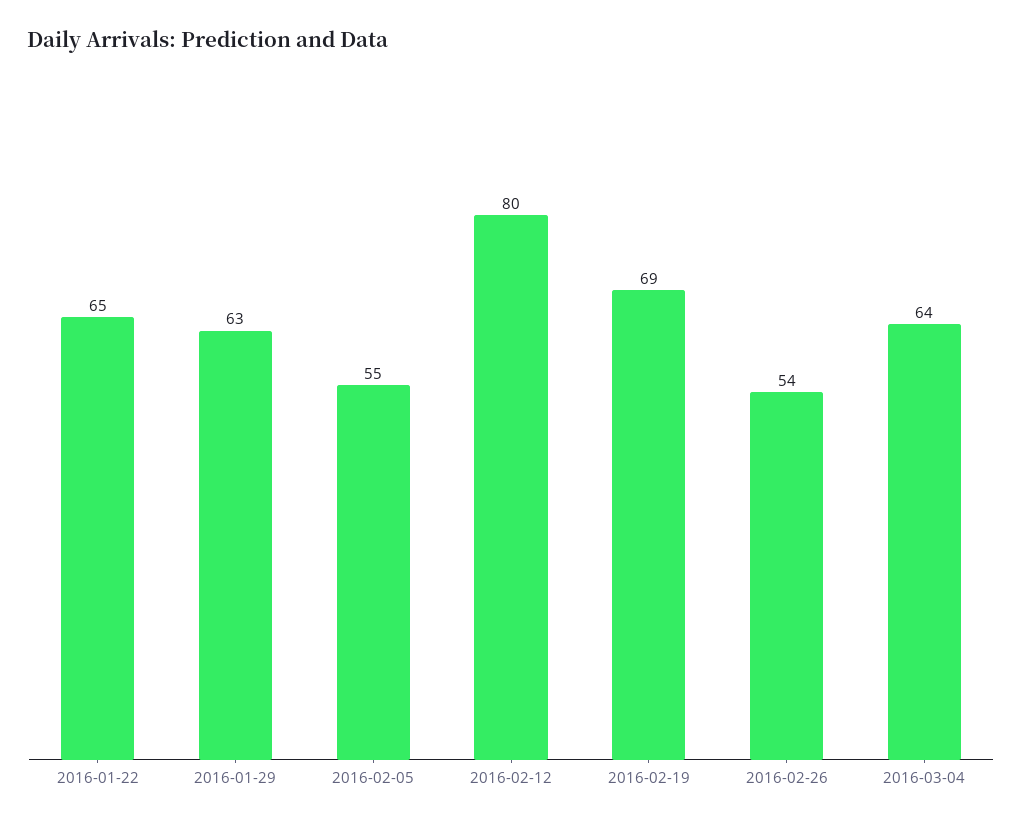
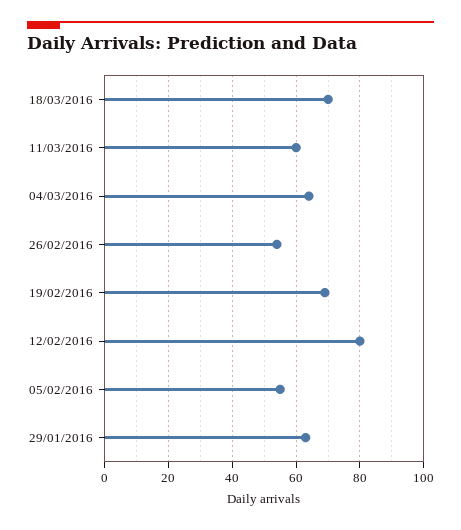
2016-01-22: 65 -> none
18/03/2016: none -> 70
11/03/2016: none -> 60

